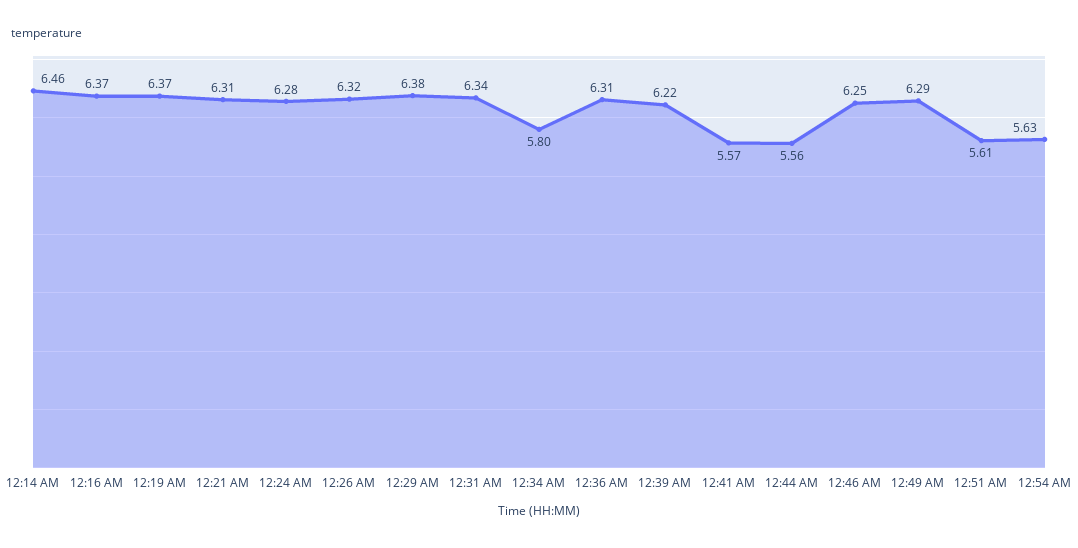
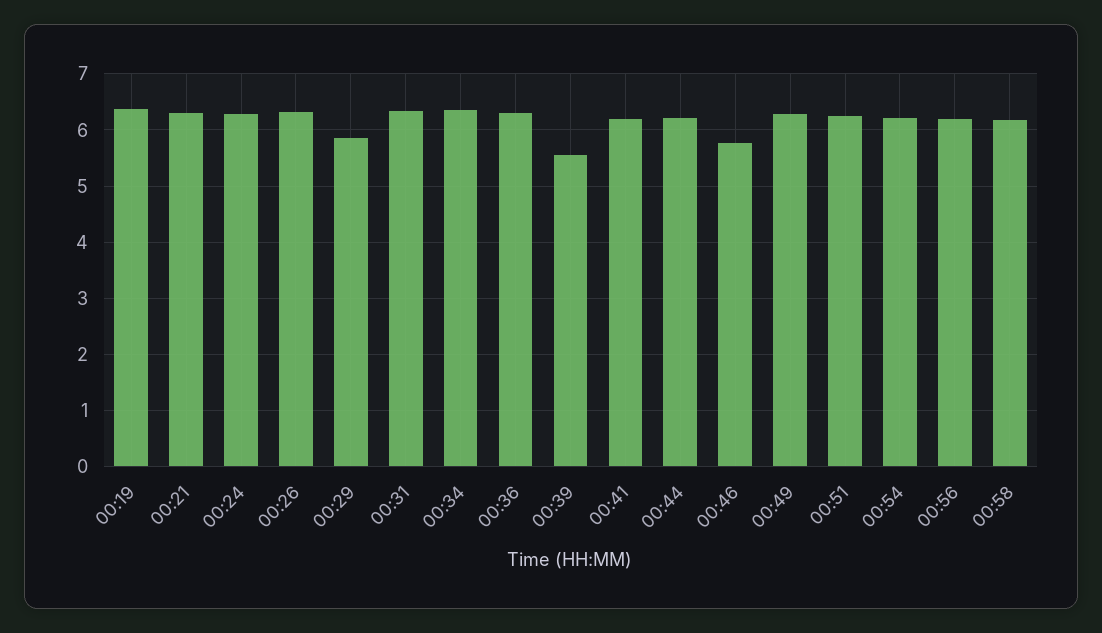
12:14 AM: 6.46 -> none
12:16 AM: 6.37 -> none
12:29 AM: 6.38 -> 5.8
12:34 AM: 5.8 -> 6.4
12:39 AM: 6.22 -> 5.6
12:41 AM: 5.57 -> 6.2
12:44 AM: 5.56 -> 6.2
12:46 AM: 6.25 -> 5.8
12:51 AM: 5.61 -> 6.2
12:54 AM: 5.63 -> 6.2
00:56: none -> 6.2
00:58: none -> 6.2

